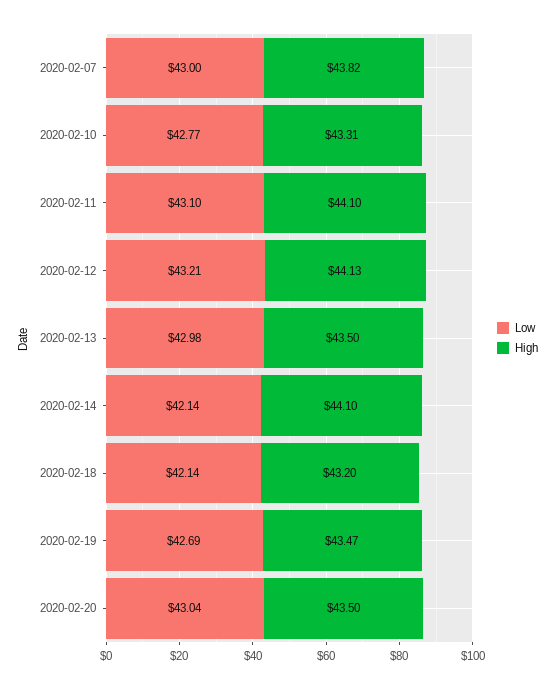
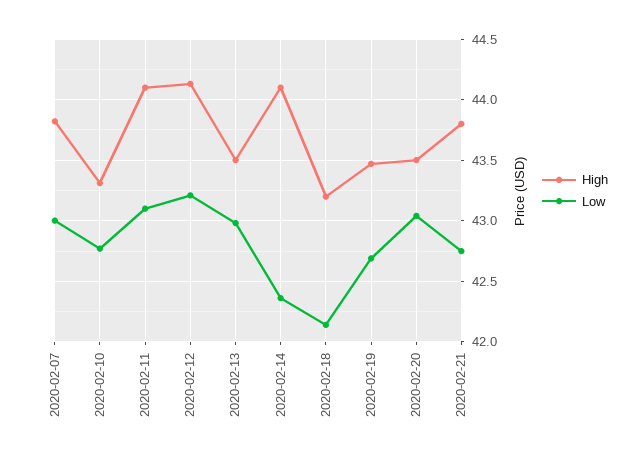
Low, 2020-02-14: 42.14 -> 42.35
High, 2020-02-21: none -> 43.8
Low, 2020-02-21: none -> 42.75

